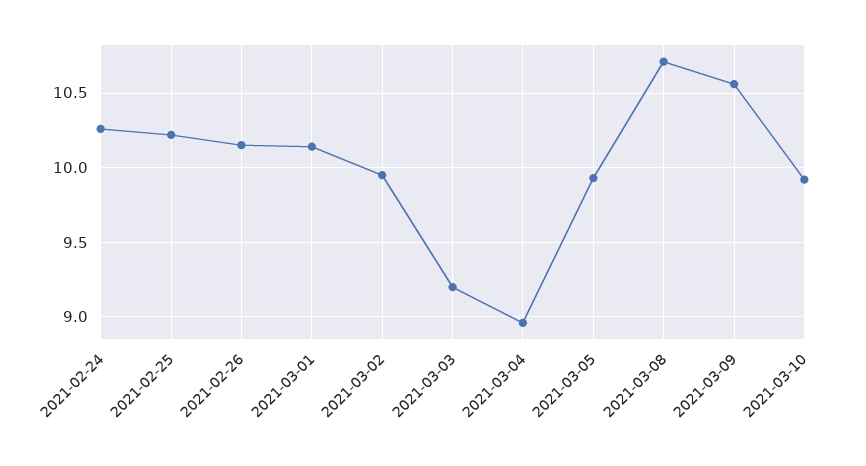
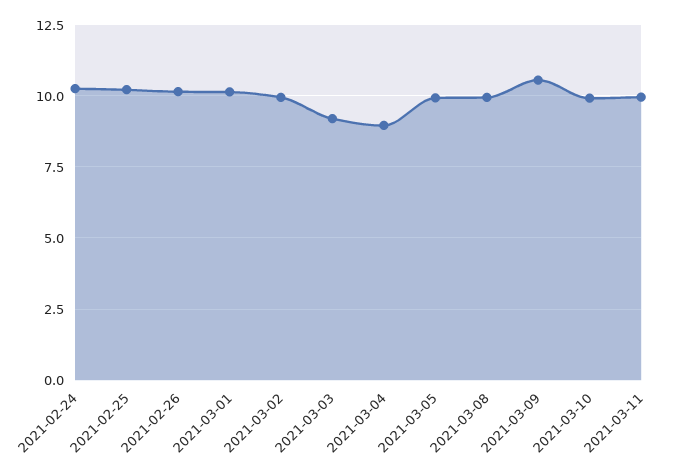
2021-03-08: 10.7 -> 10
2021-03-11: none -> 10

